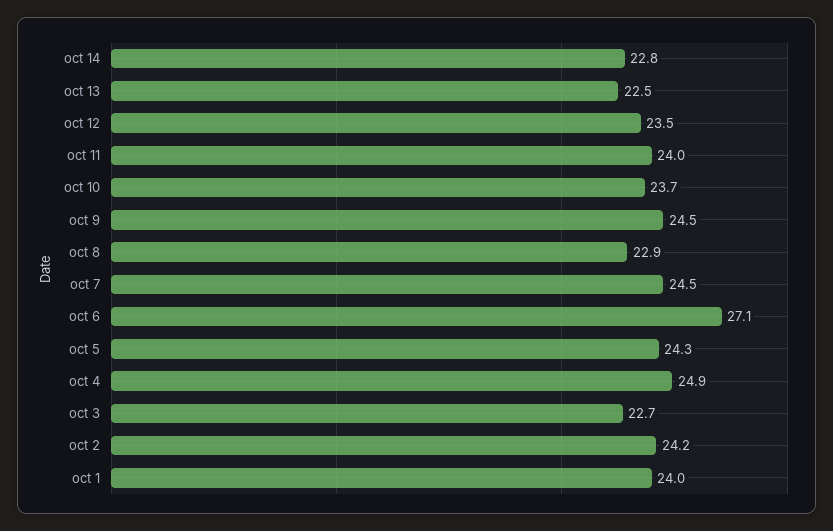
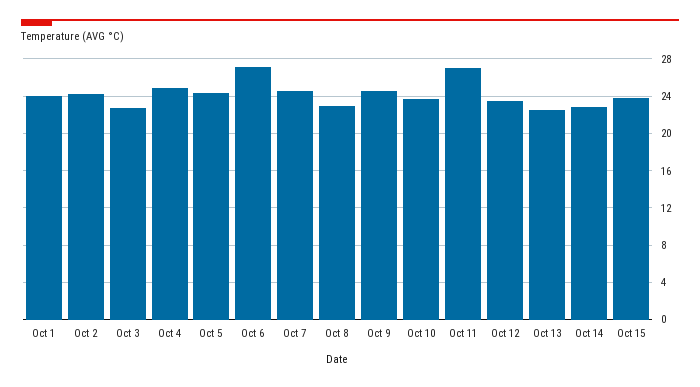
oct 11: 24 -> 27
Oct 15: none -> 24

